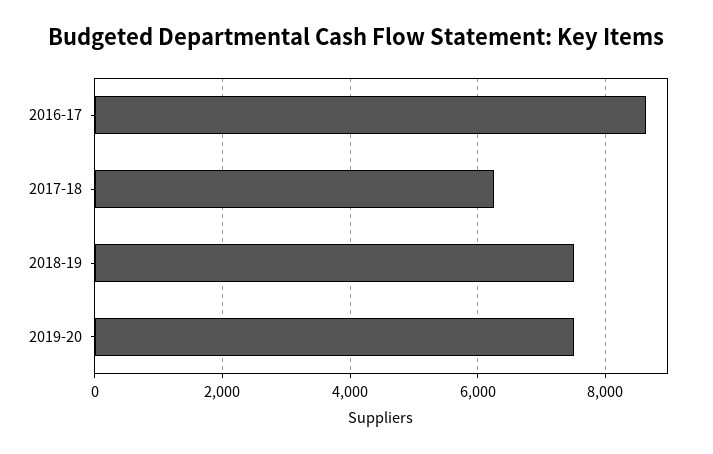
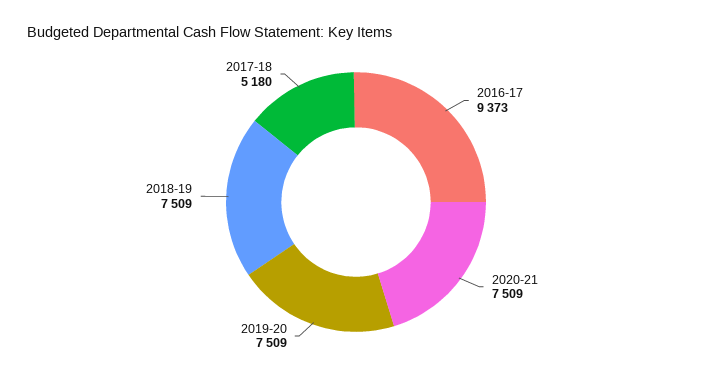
2016-17: 8600 -> 9373
2017-18: 6200 -> 5180
2020-21: none -> 7509

